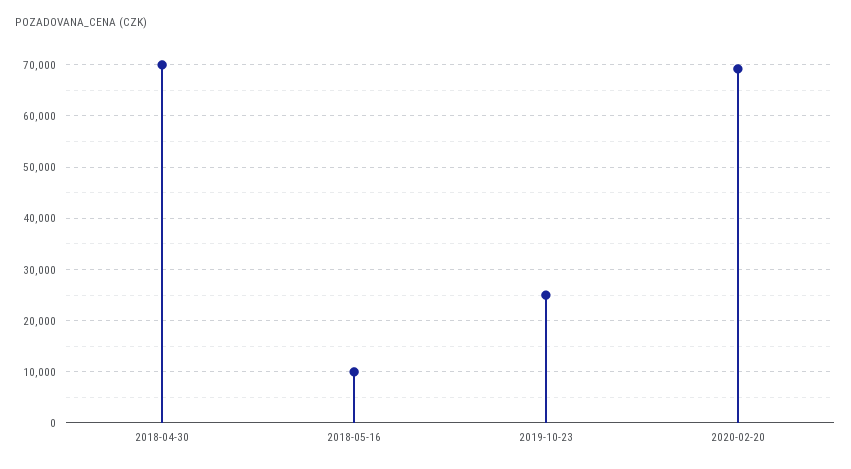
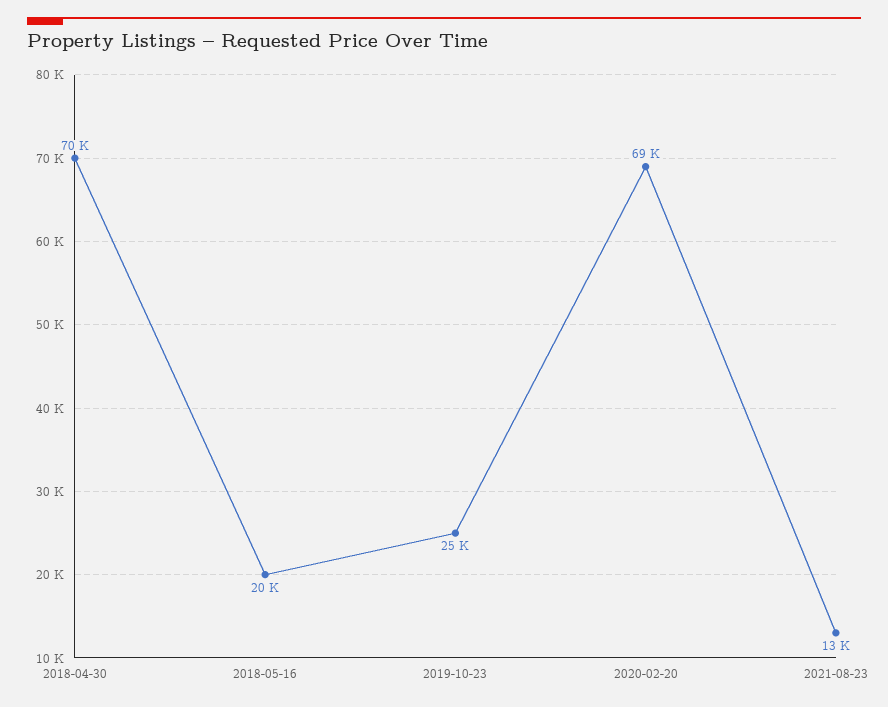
2018-05-16: 10000 -> 20000
2021-08-23: none -> 13000

